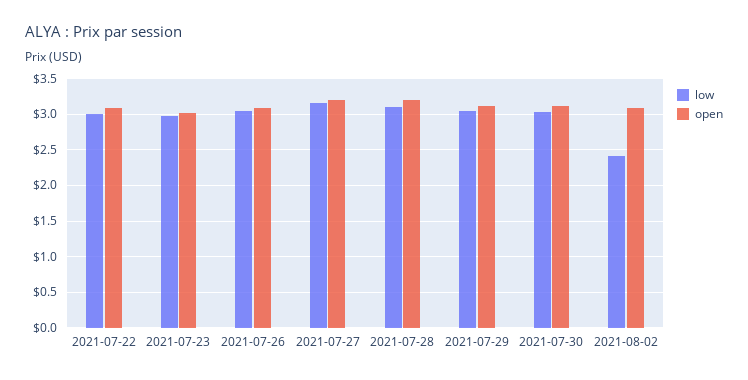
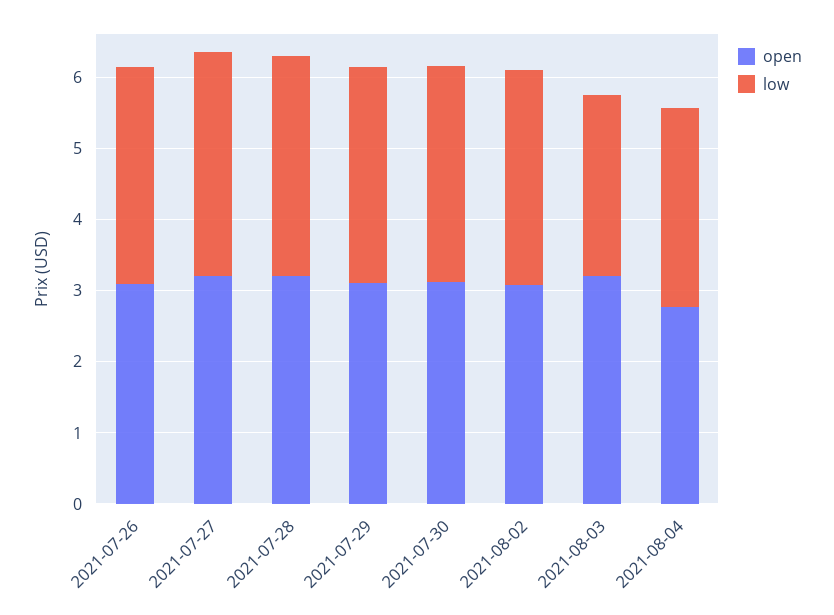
low, 2021-07-22: 3 -> none
open, 2021-07-22: 3.1 -> none
low, 2021-07-23: 3 -> none
open, 2021-07-23: 3 -> none
low, 2021-08-02: 2.4 -> 3
open, 2021-08-03: none -> 3.2
low, 2021-08-03: none -> 2.6
open, 2021-08-04: none -> 2.8
low, 2021-08-04: none -> 2.8

